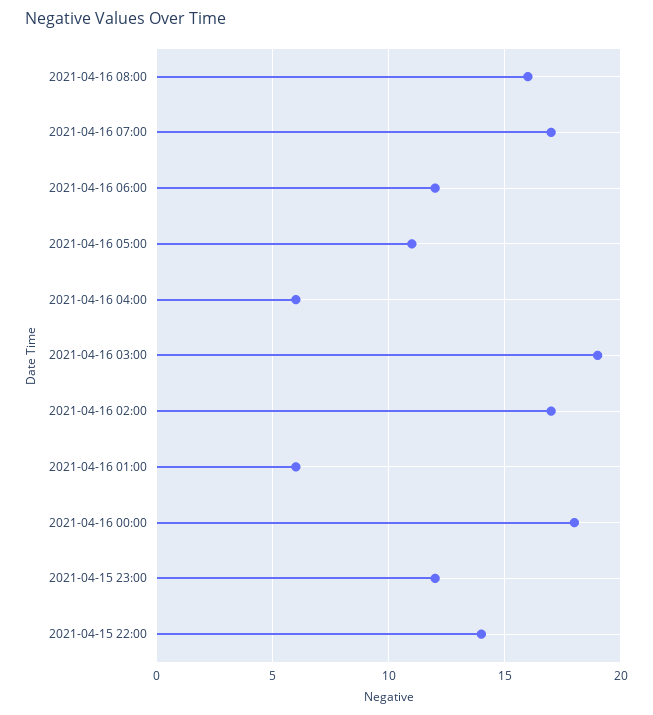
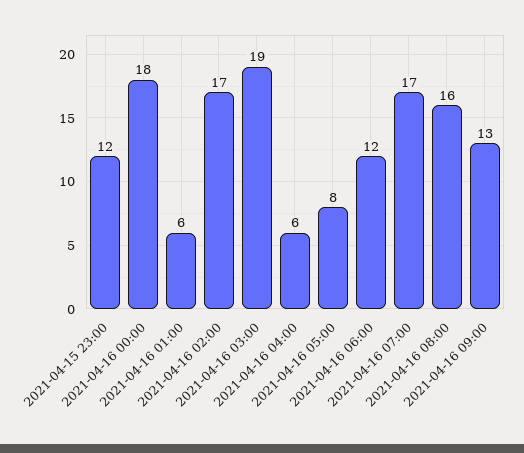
2021-04-16 05:00: 11 -> 8
2021-04-15 22:00: 14 -> none
2021-04-16 09:00: none -> 13

